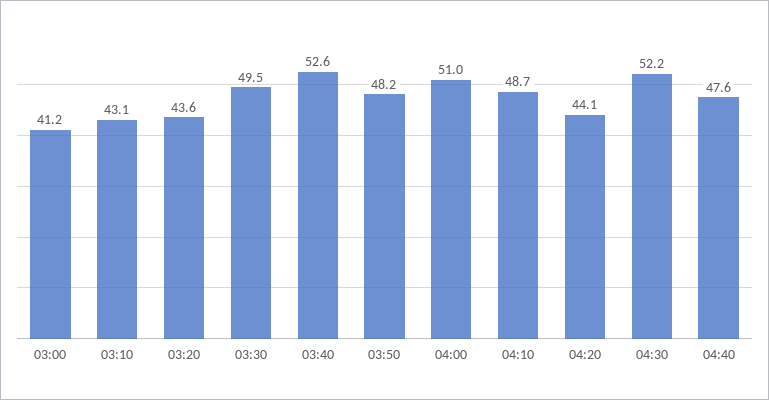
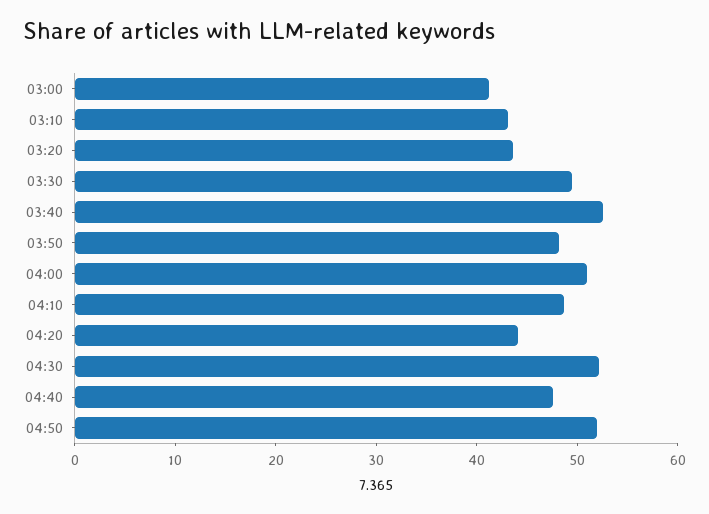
04:50: none -> 52

